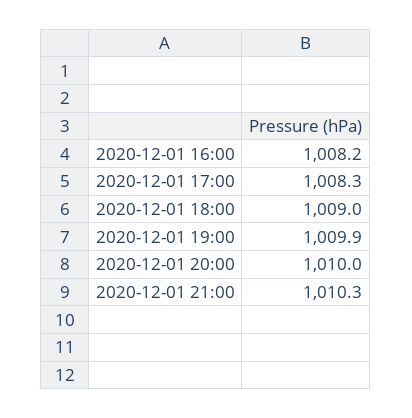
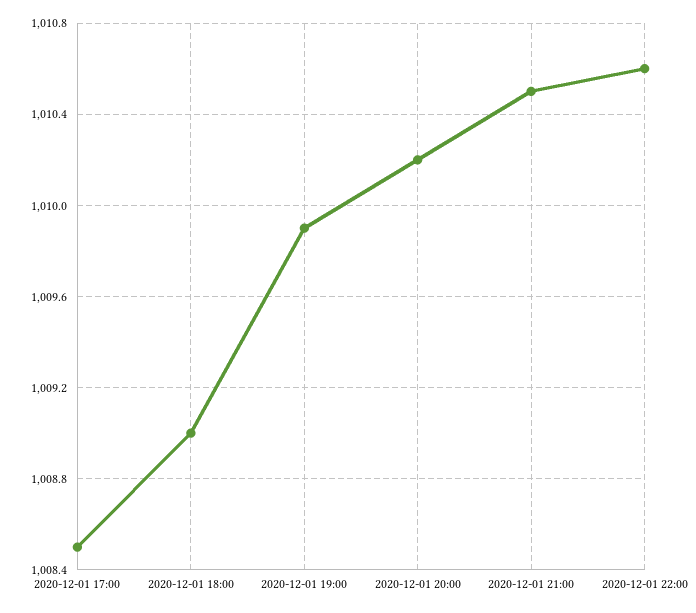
2020-12-01 16:00: 1008.2 -> none
2020-12-01 17:00: 1008.3 -> 1008.5
2020-12-01 20:00: 1010 -> 1010.2
2020-12-01 21:00: 1010.3 -> 1010.5
2020-12-01 22:00: none -> 1010.6

